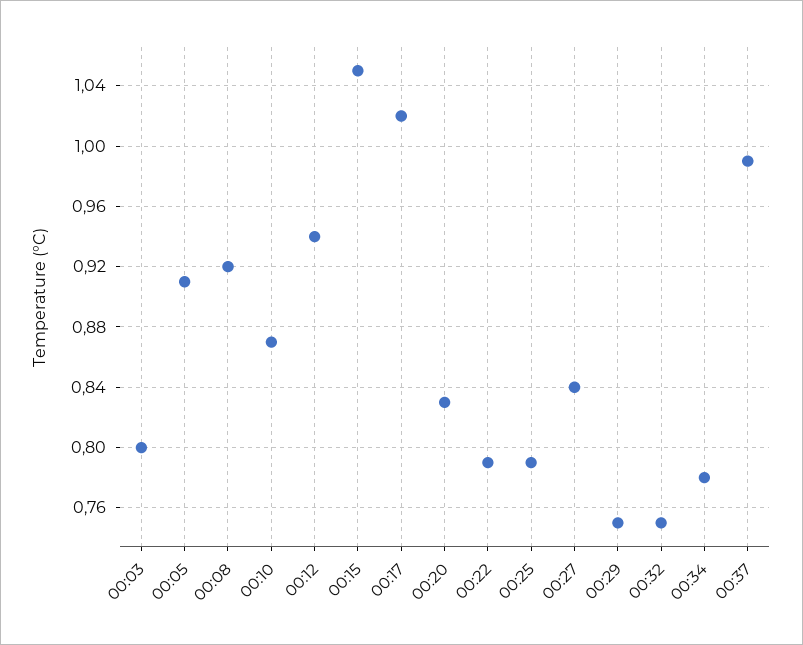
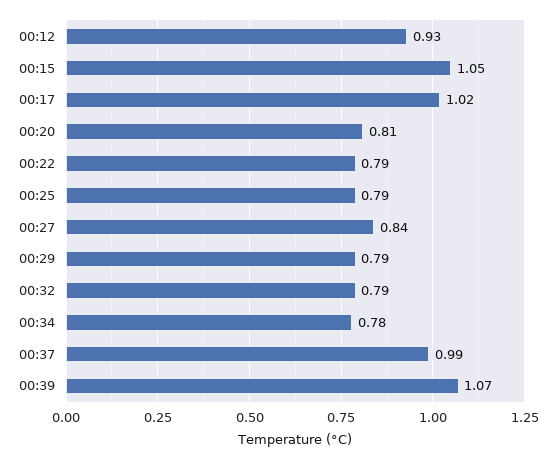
00:03: 0.8 -> none
00:05: 0.91 -> none
00:08: 0.92 -> none
00:10: 0.87 -> none
00:12: 0.94 -> 0.93
00:20: 0.83 -> 0.81
00:29: 0.75 -> 0.79
00:32: 0.75 -> 0.79
00:39: none -> 1.07

